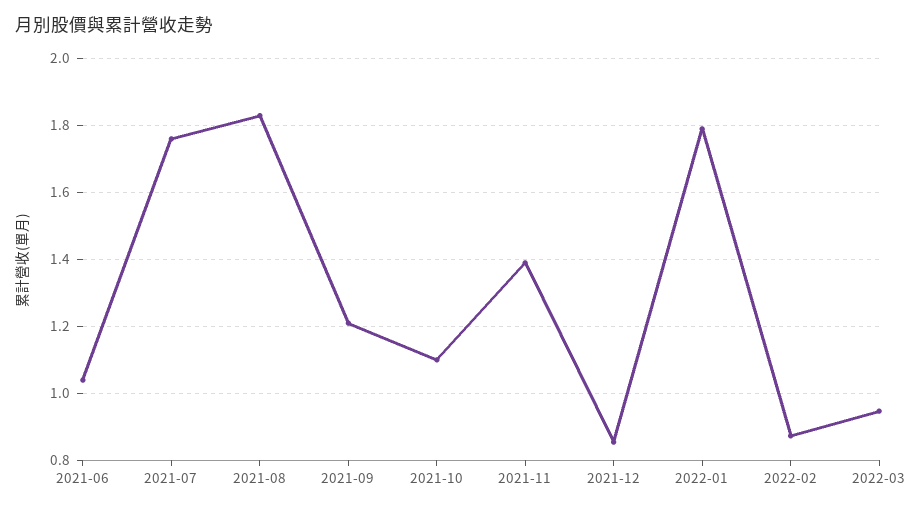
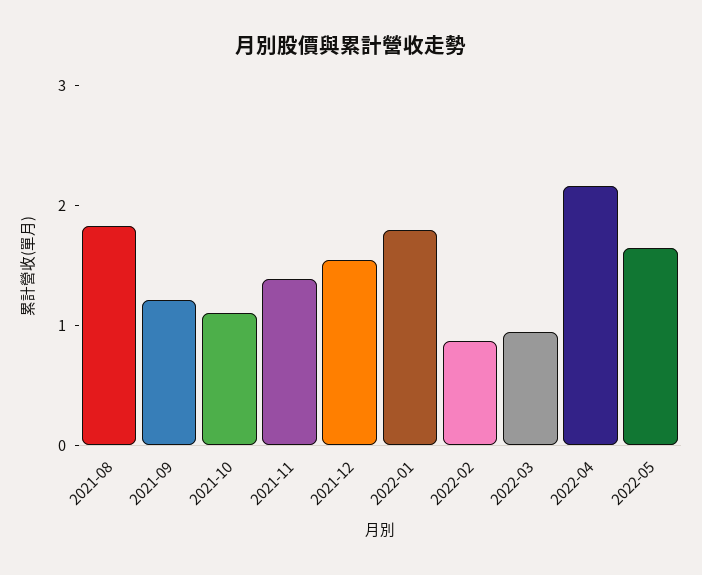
2021-06: 1.04 -> none
2021-07: 1.76 -> none
2021-12: 0.86 -> 1.6
2022-04: none -> 2.2
2022-05: none -> 1.6

